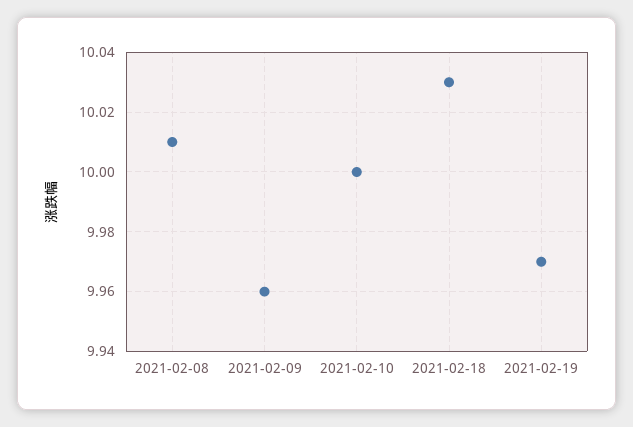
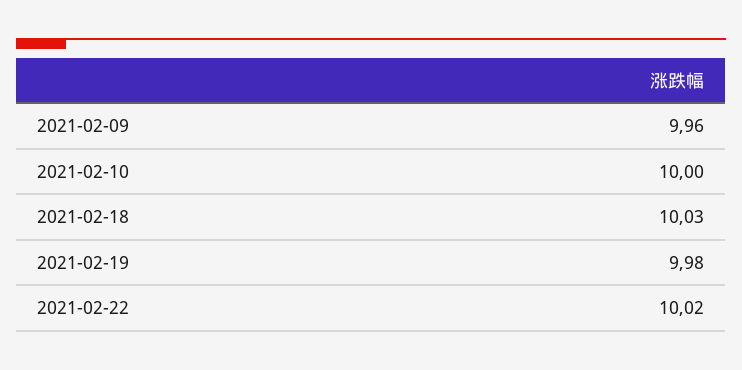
2021-02-08: 10.01 -> none
2021-02-19: 9.97 -> 9.98
2021-02-22: none -> 10.02

